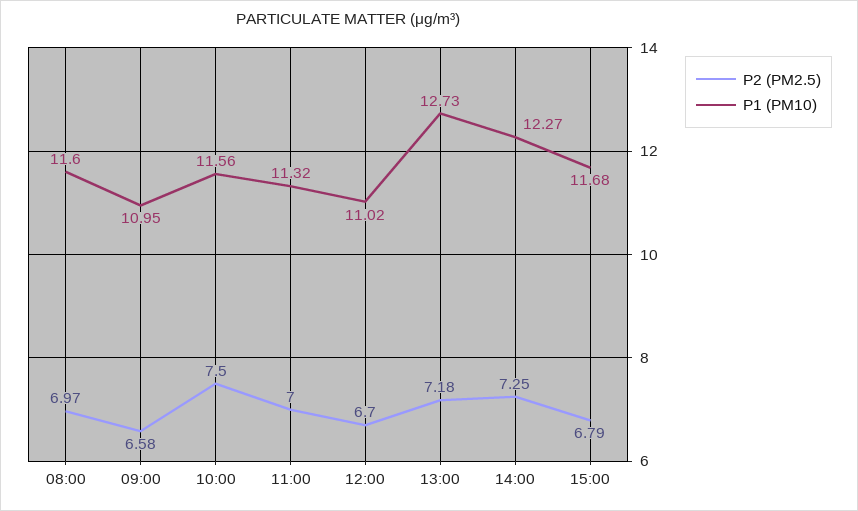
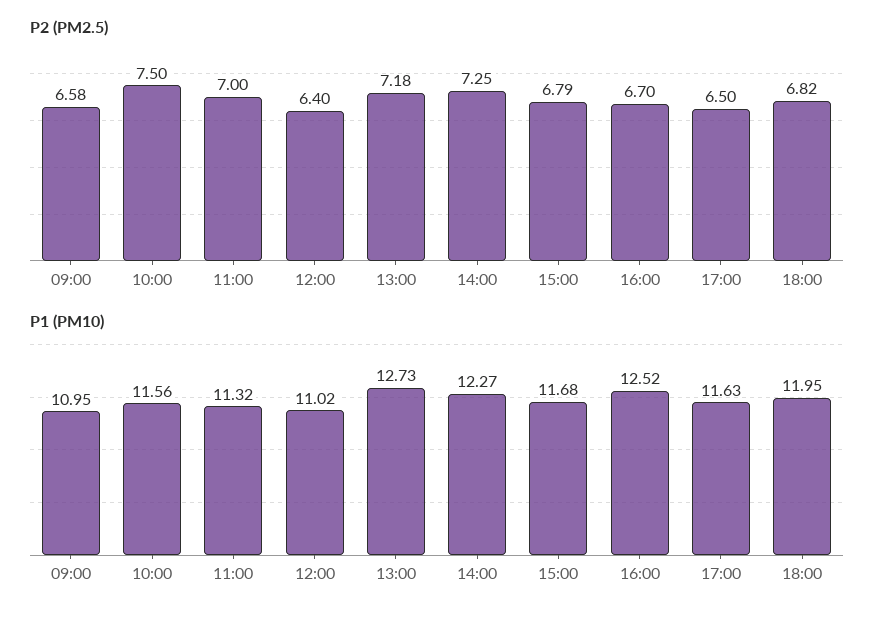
P2 (PM2.5), 08:00: 6.97 -> none
P1 (PM10), 08:00: 11.6 -> none
P2 (PM2.5), 12:00: 6.7 -> 6.4
P2 (PM2.5), 16:00: none -> 6.7
P2 (PM2.5), 17:00: none -> 6.5
P2 (PM2.5), 18:00: none -> 6.82
P1 (PM10), 16:00: none -> 12.52
P1 (PM10), 17:00: none -> 11.63
P1 (PM10), 18:00: none -> 11.95

